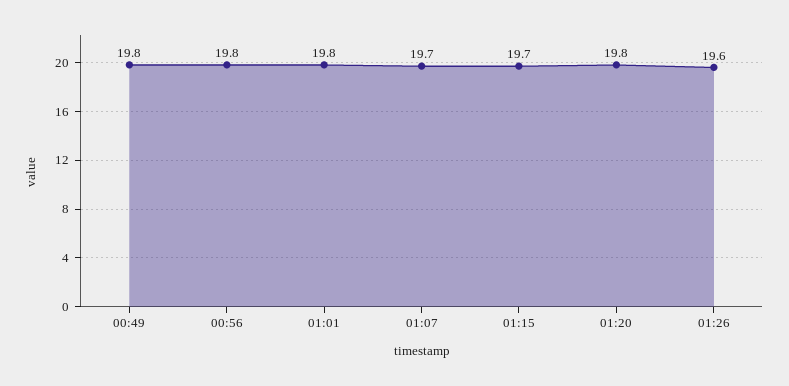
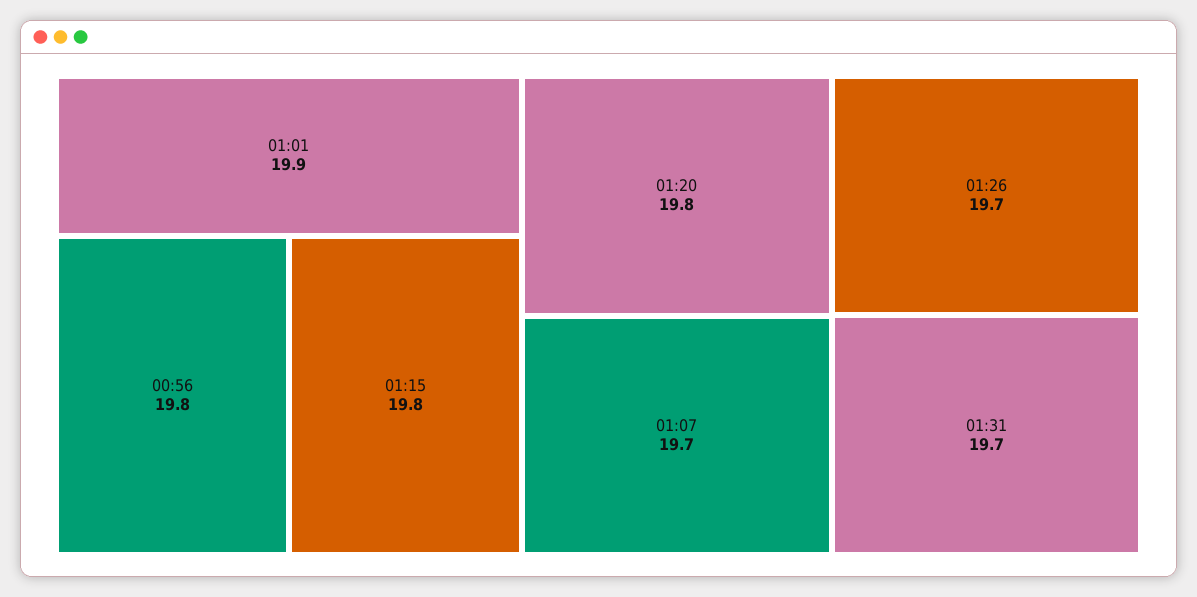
00:49: 19.8 -> none
01:01: 19.8 -> 19.9
01:15: 19.7 -> 19.8
01:26: 19.6 -> 19.7
01:31: none -> 19.7

